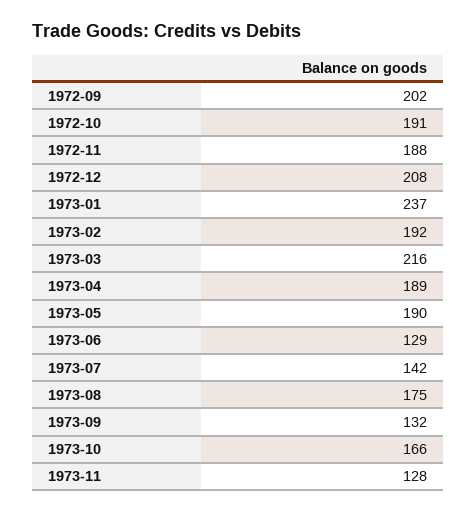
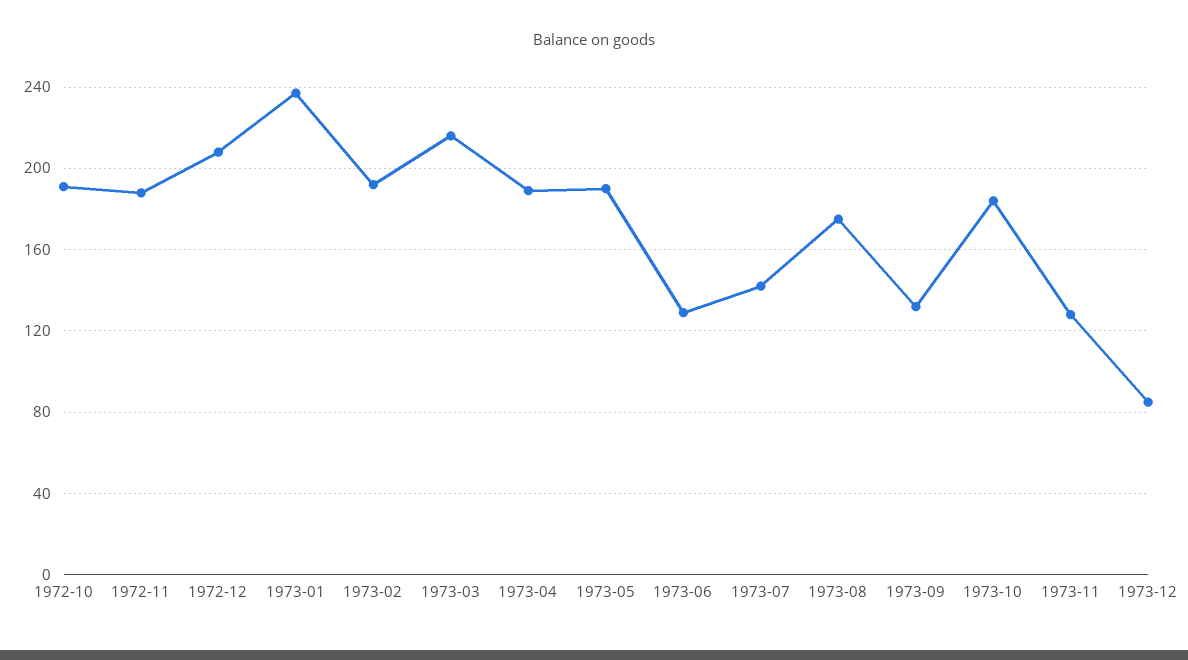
1972-09: 202 -> none
1973-10: 166 -> 185
1973-12: none -> 85

